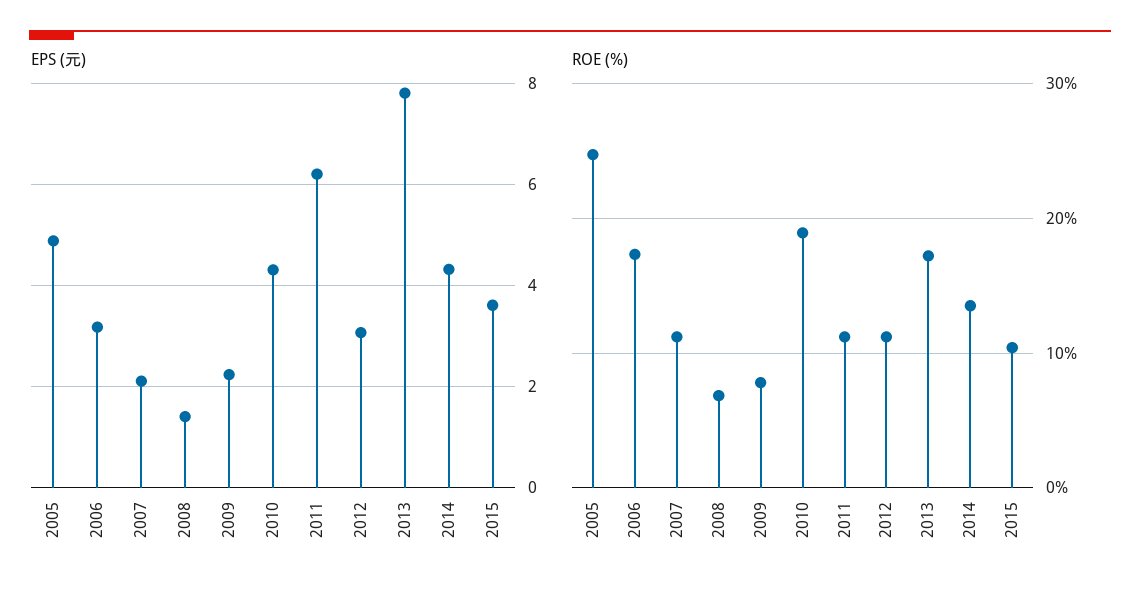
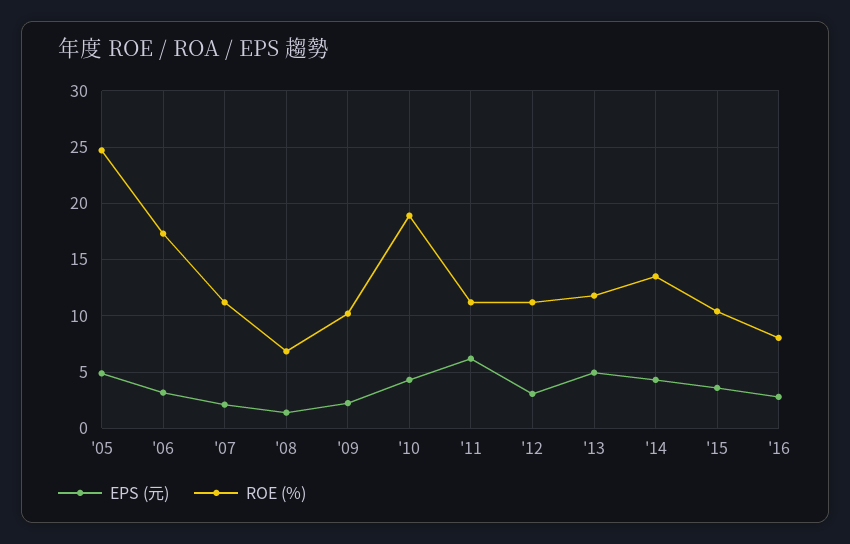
EPS (元), 2013: 7.8 -> 5
ROE (%), 2009: 8 -> 10
ROE (%), 2013: 17 -> 12
EPS (元), '16: none -> 3
ROE (%), '16: none -> 8

